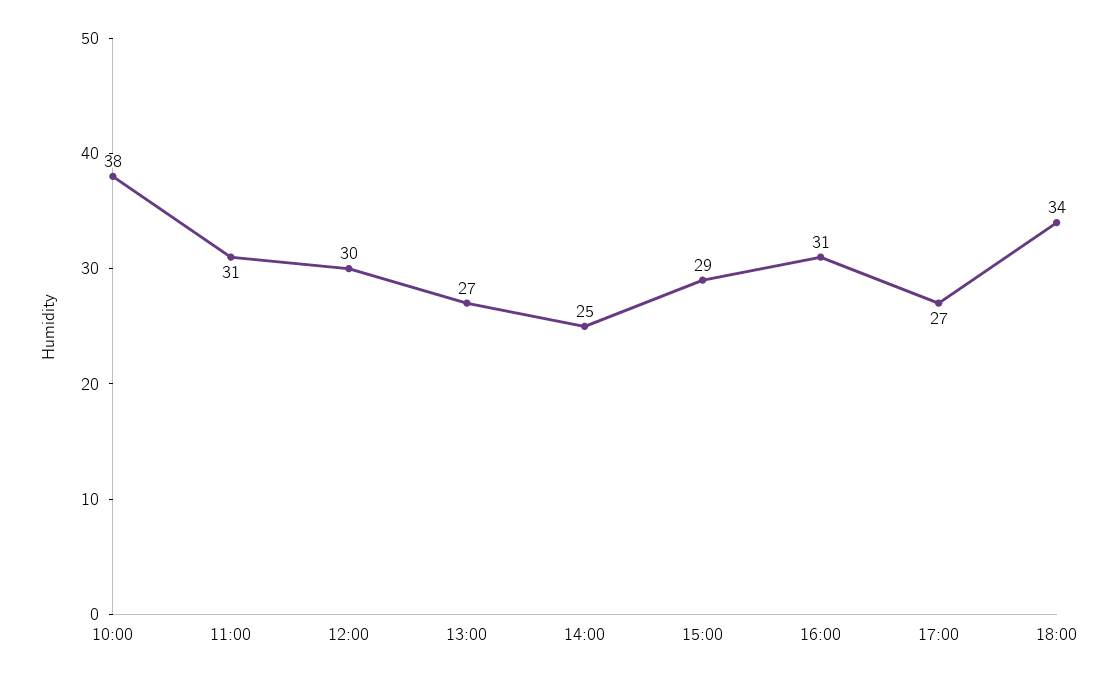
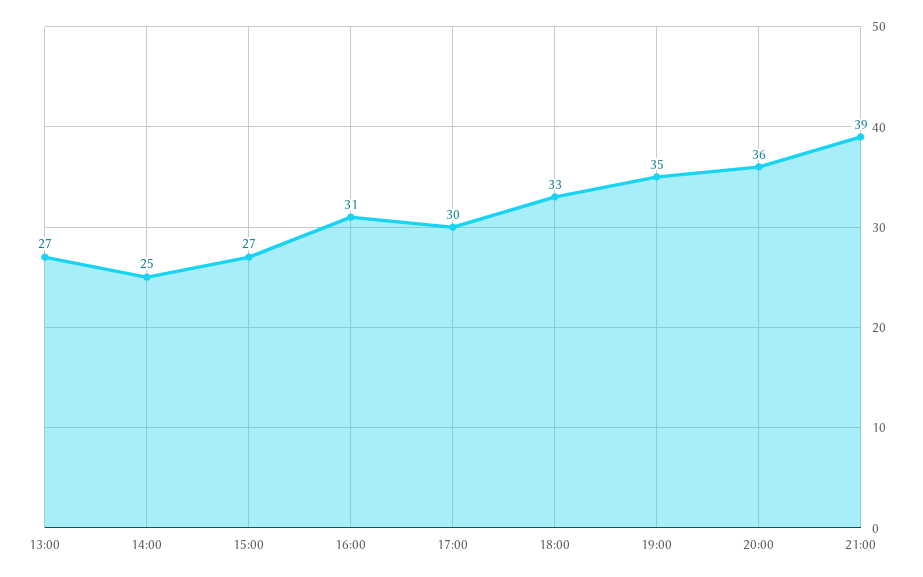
10:00: 38 -> none
11:00: 31 -> none
12:00: 30 -> none
15:00: 29 -> 27
17:00: 27 -> 30
18:00: 34 -> 33
19:00: none -> 35
20:00: none -> 36
21:00: none -> 39

